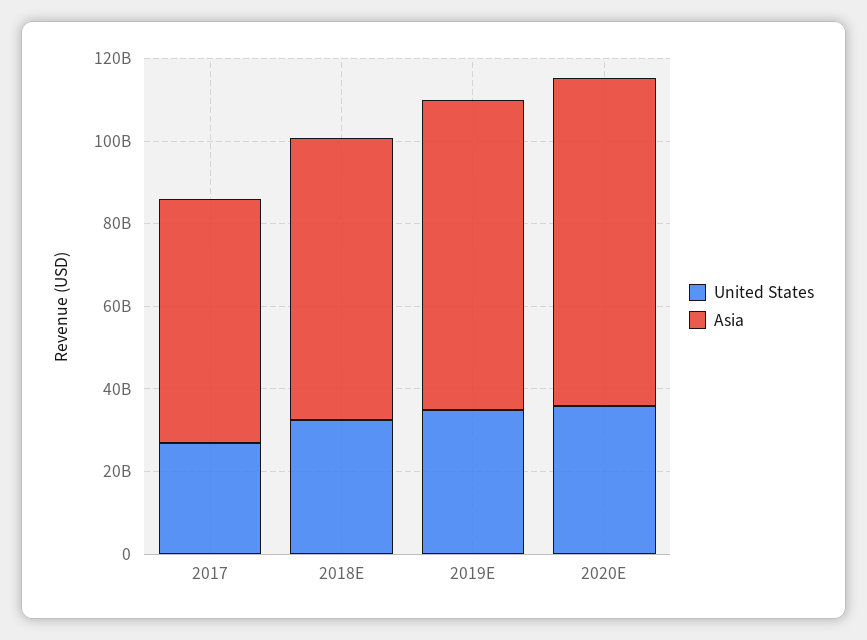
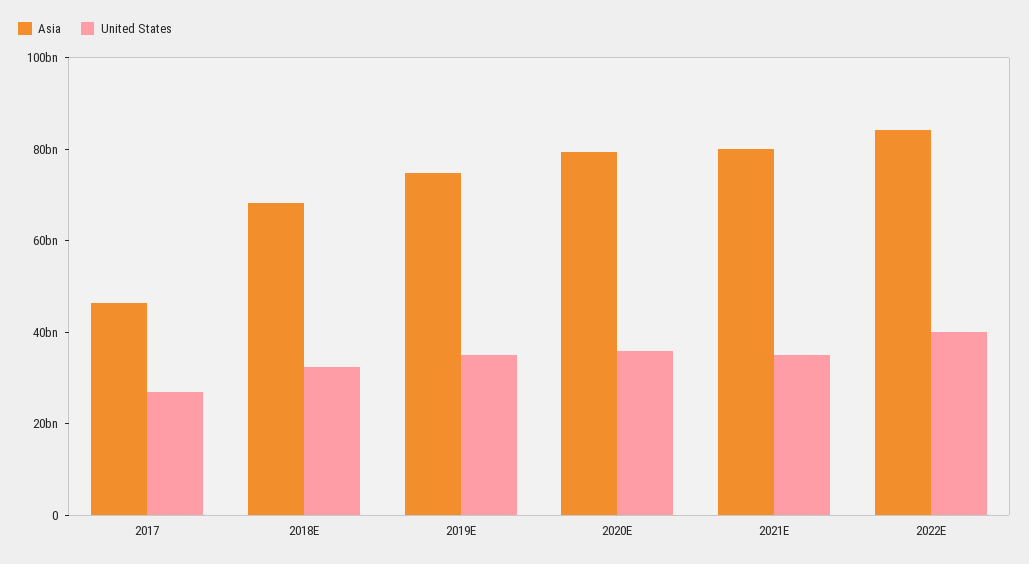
Asia, 2017: 60000000000 -> 45000000000
Asia, 2021E: none -> 80000000000
United States, 2021E: none -> 35000000000
Asia, 2022E: none -> 85000000000
United States, 2022E: none -> 40000000000

